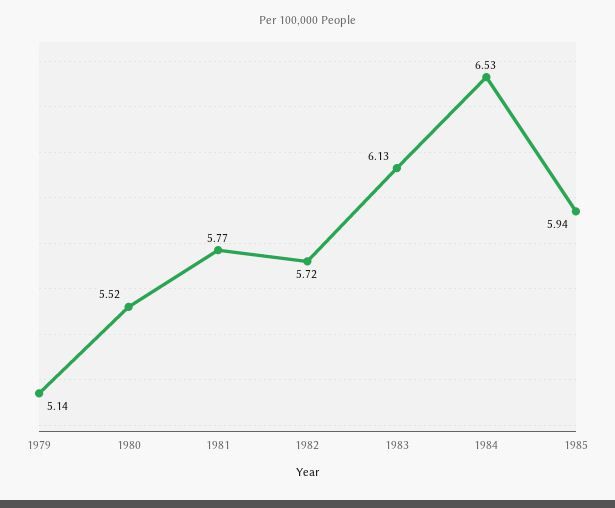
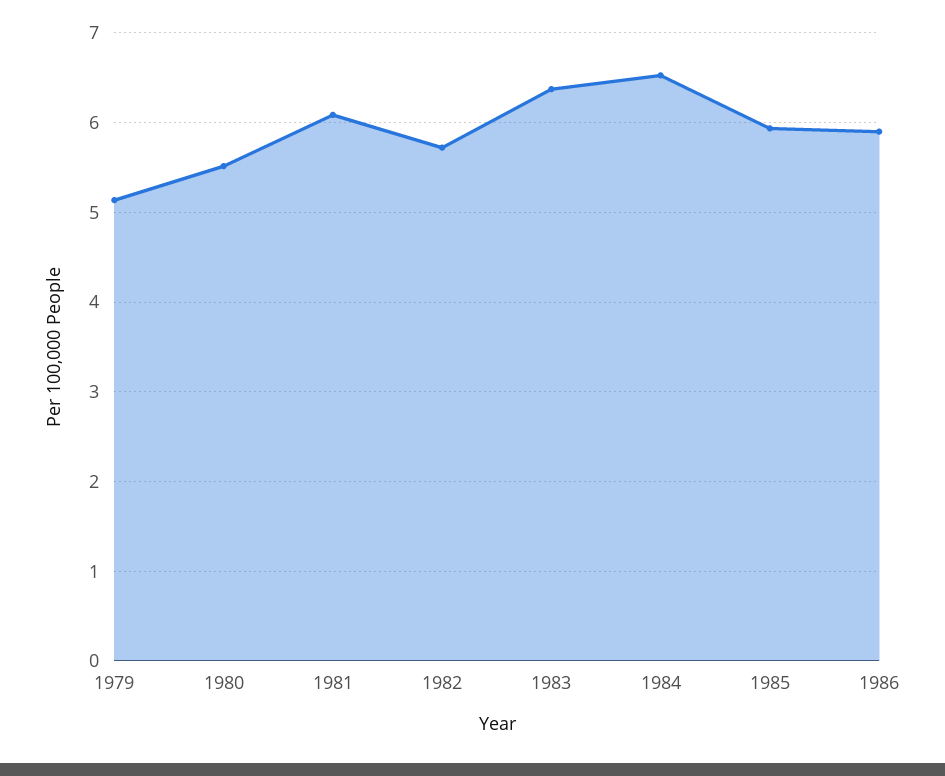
1981: 5.77 -> 6.1
1983: 6.13 -> 6.4
1986: none -> 5.9

